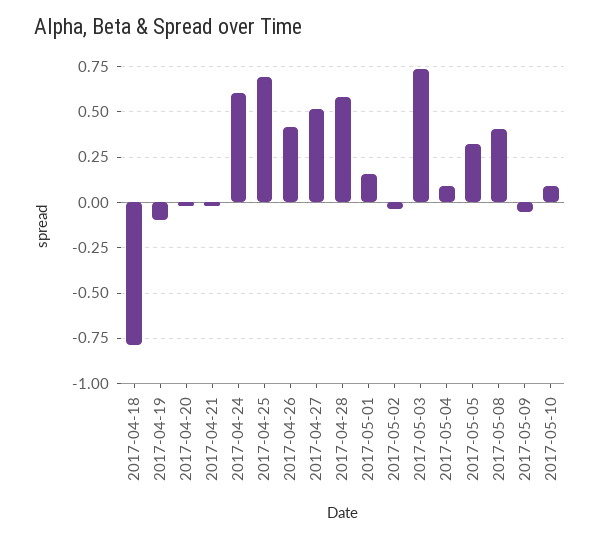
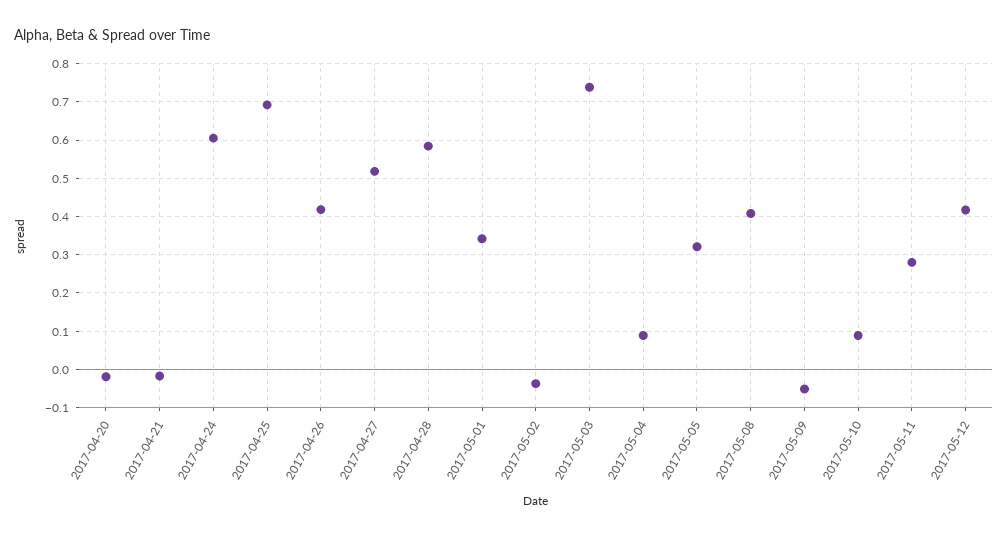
2017-04-18: -0.8 -> none
2017-04-19: -0.1 -> none
2017-05-01: 0.15 -> 0.34
2017-05-11: none -> 0.28
2017-05-12: none -> 0.42

